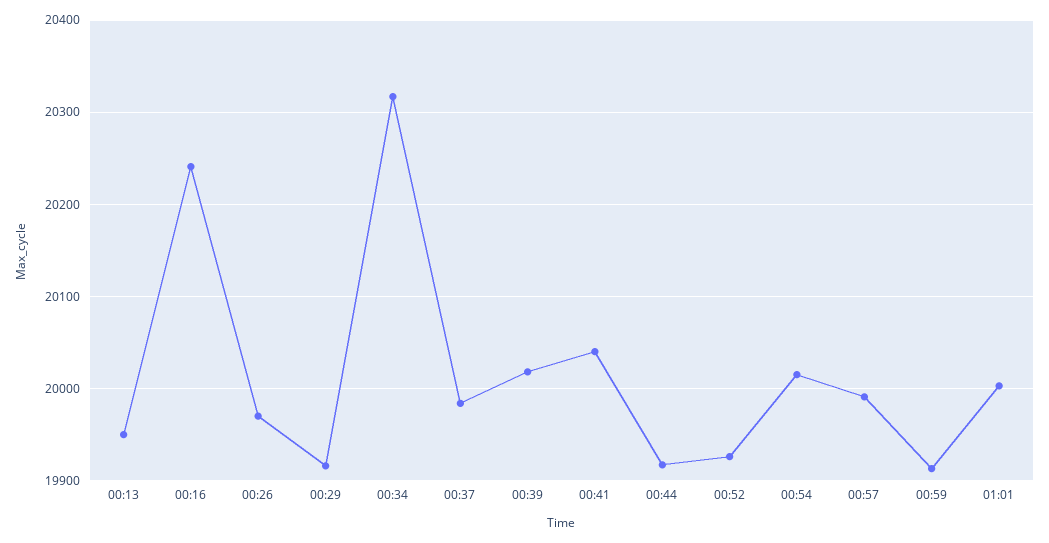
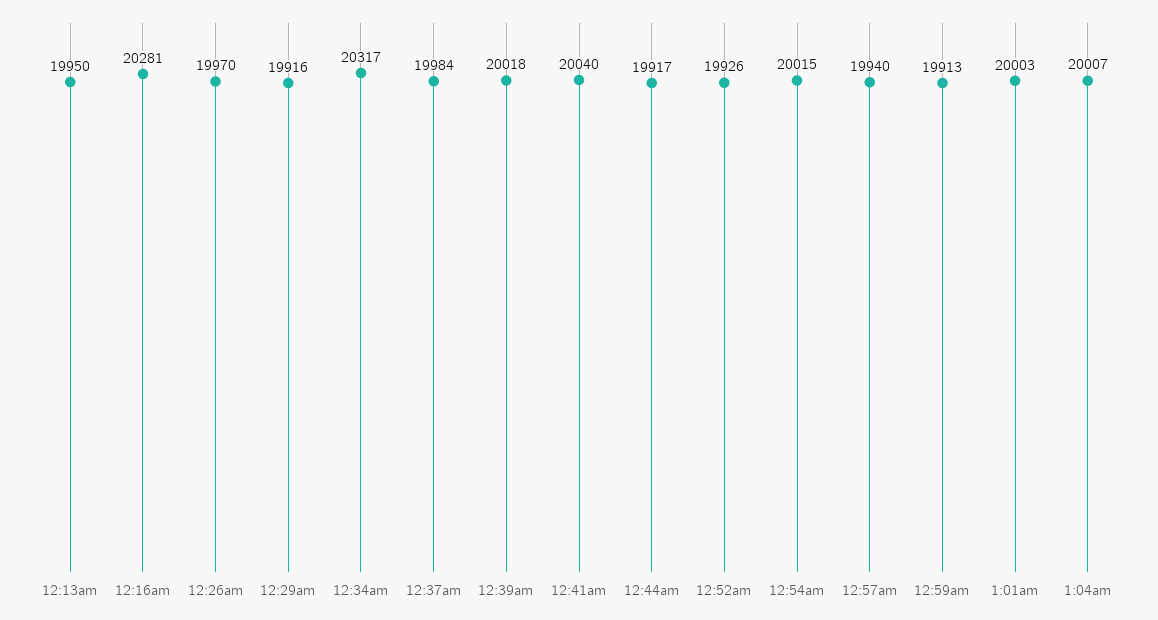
00:16: 20240 -> 20281
00:57: 19990 -> 19940
1:04am: none -> 20007

